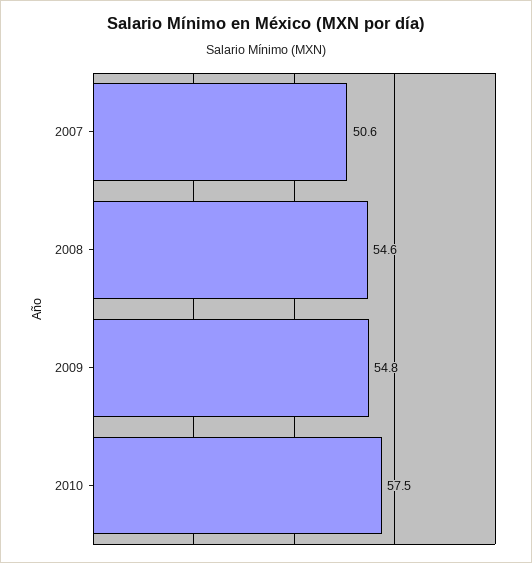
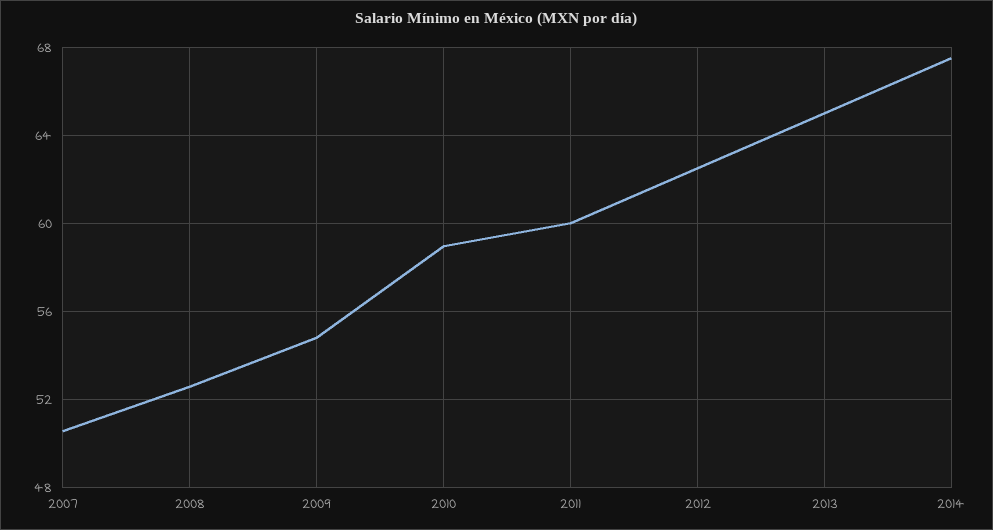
2008: 54.6 -> 52.5
2010: 57.5 -> 59
2011: none -> 60
2012: none -> 62.5
2013: none -> 65
2014: none -> 67.5

